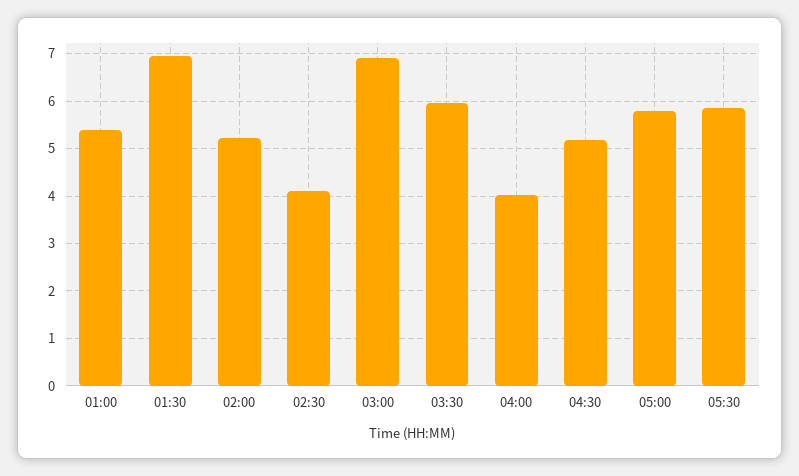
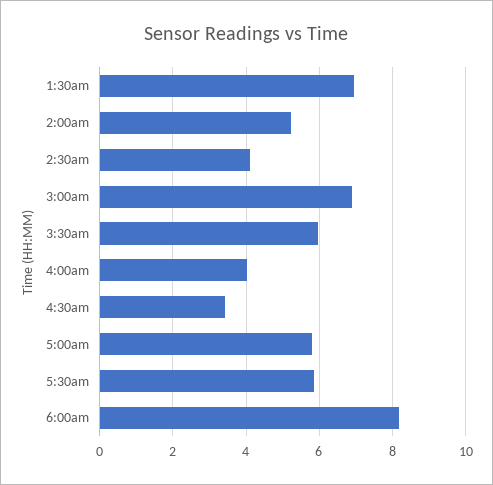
01:00: 5.4 -> none
04:30: 5.2 -> 3.4
6:00am: none -> 8.2

